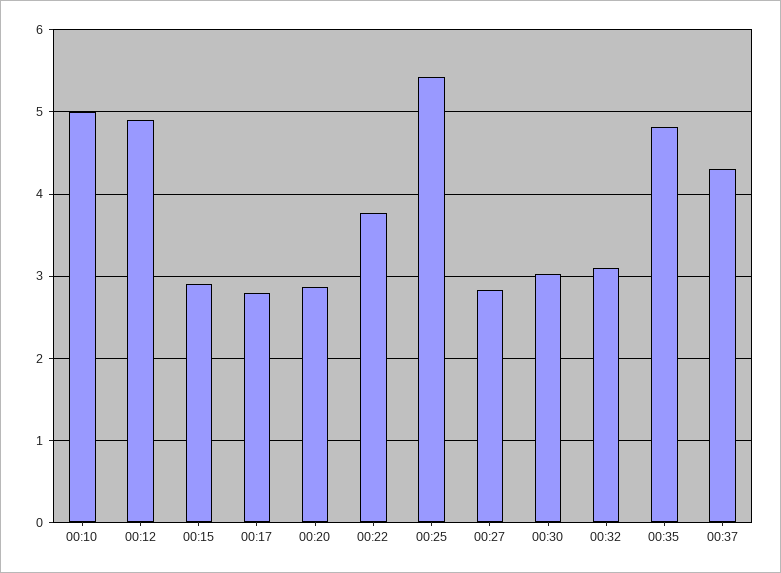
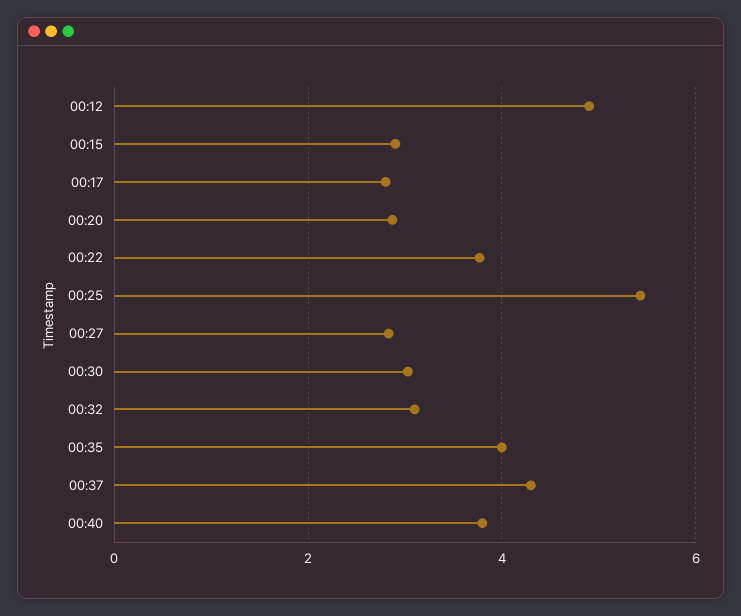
00:10: 5 -> none
00:35: 4.8 -> 4
00:40: none -> 3.8

